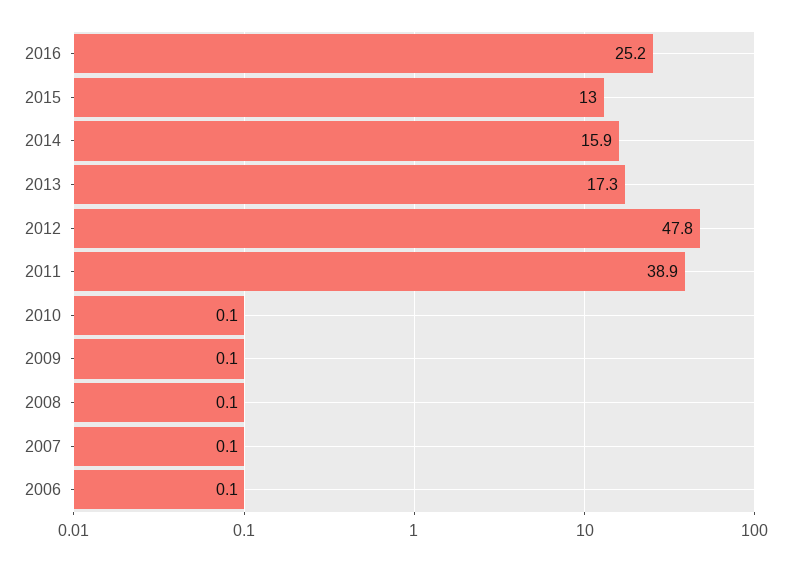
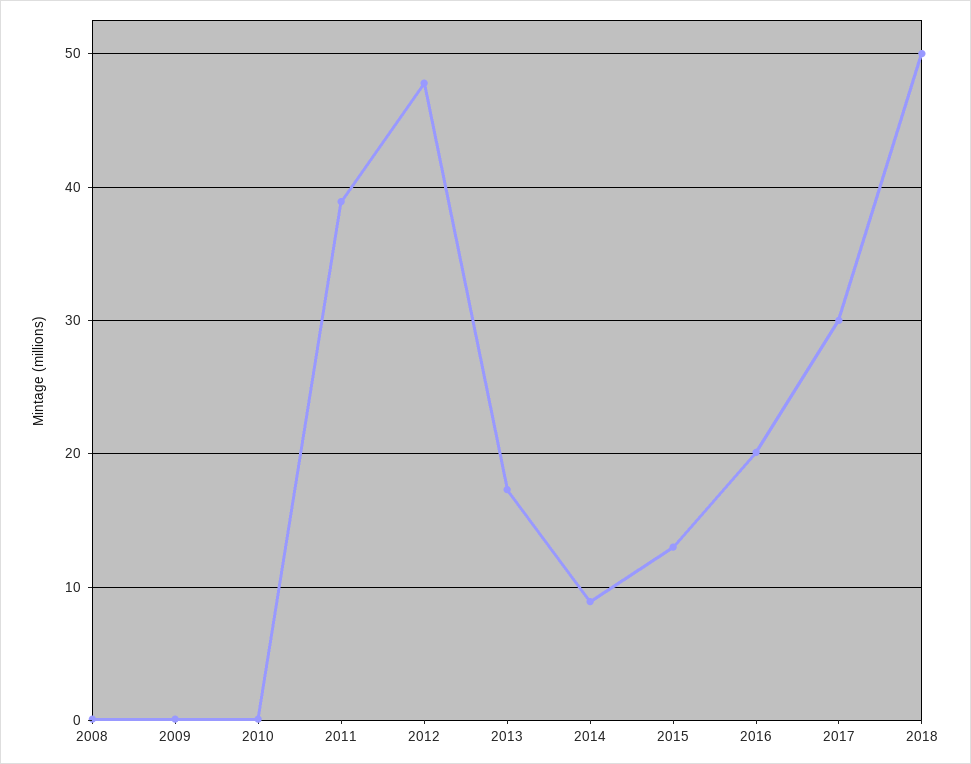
2016: 25.2 -> 20
2014: 15.9 -> 9
2007: 0.1 -> none
2006: 0.1 -> none
2017: none -> 30
2018: none -> 50

